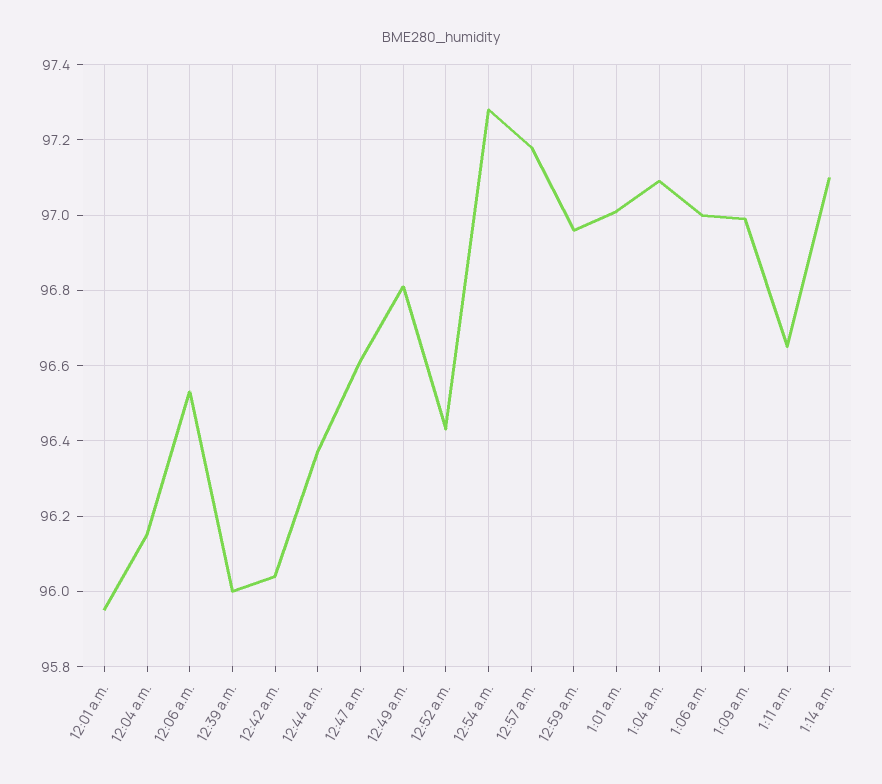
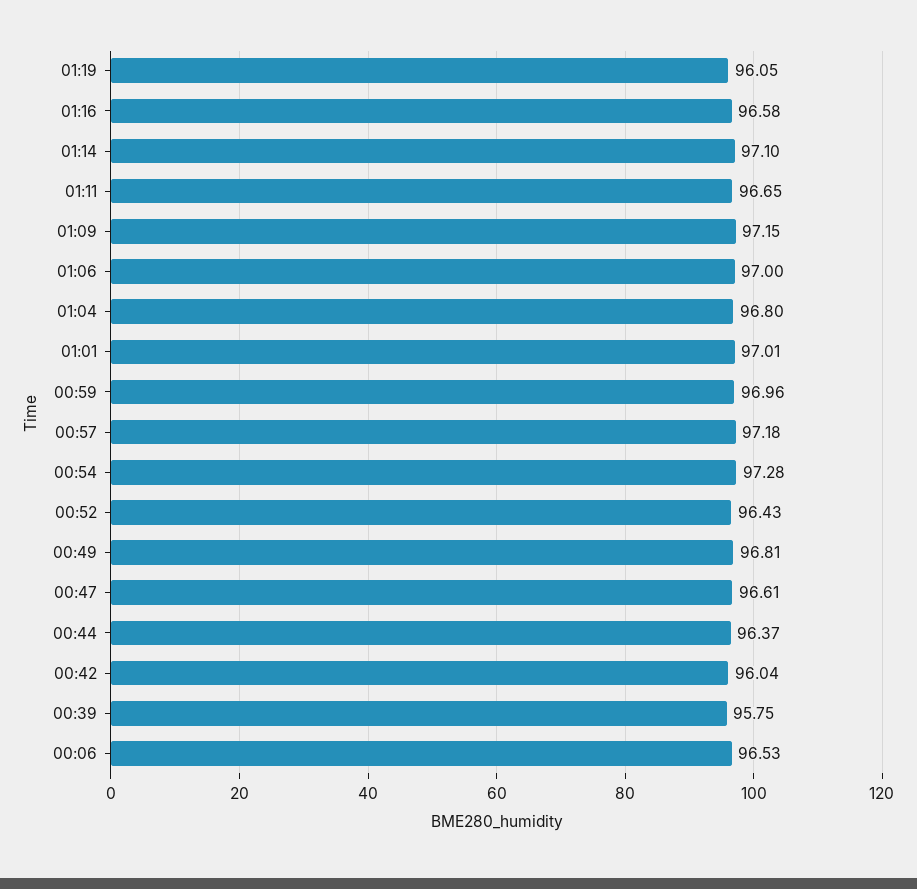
12:01 a.m.: 95.95 -> none
12:04 a.m.: 96.15 -> none
12:39 a.m.: 96 -> 95.75
1:04 a.m.: 97.1 -> 96.8
1:09 a.m.: 97 -> 97.15
01:19: none -> 96.05
01:16: none -> 96.58

